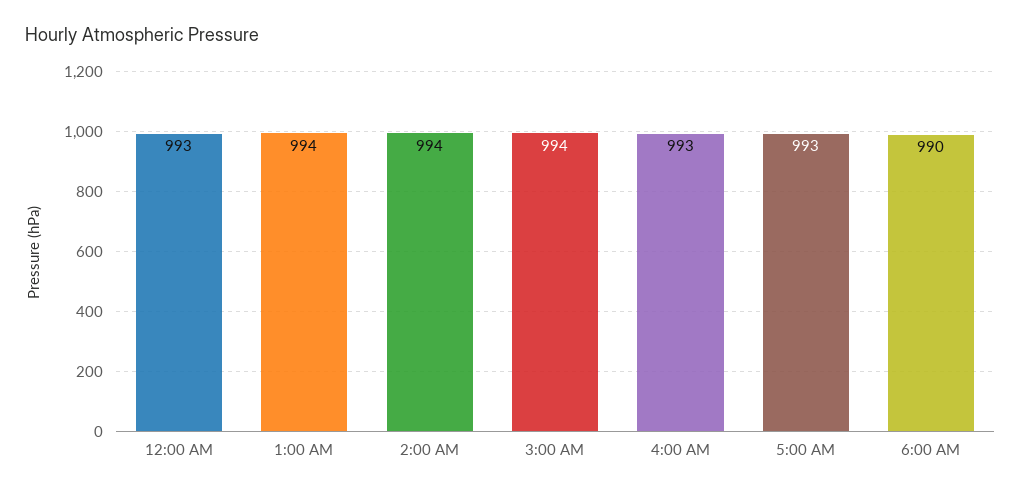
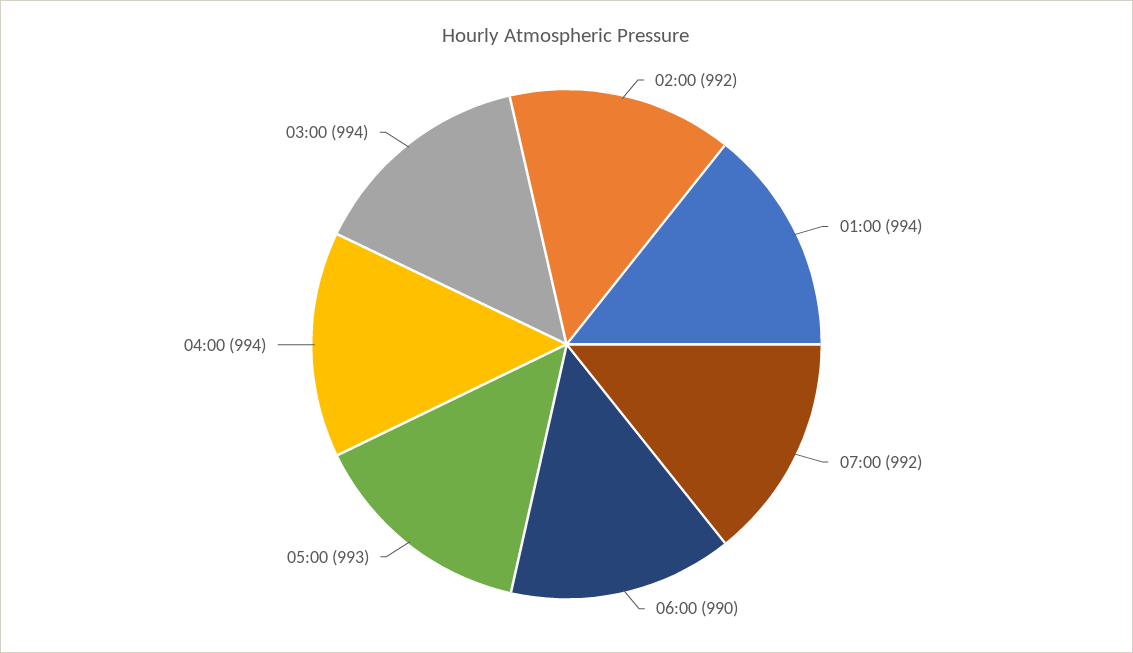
12:00 AM: 993 -> none
2:00 AM: 994 -> 992
4:00 AM: 993 -> 994
07:00: none -> 992

